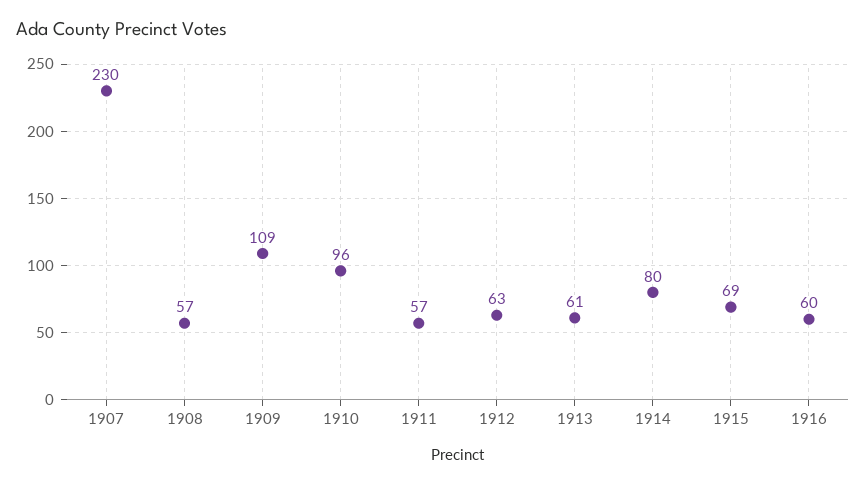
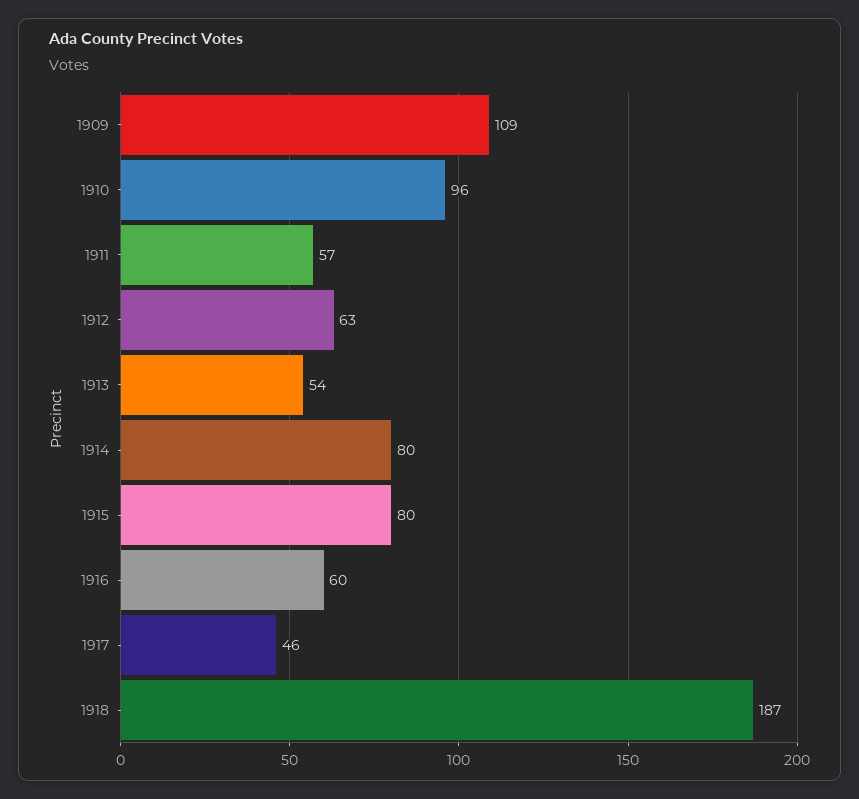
1907: 230 -> none
1908: 57 -> none
1913: 61 -> 54
1915: 69 -> 80
1917: none -> 46
1918: none -> 187

